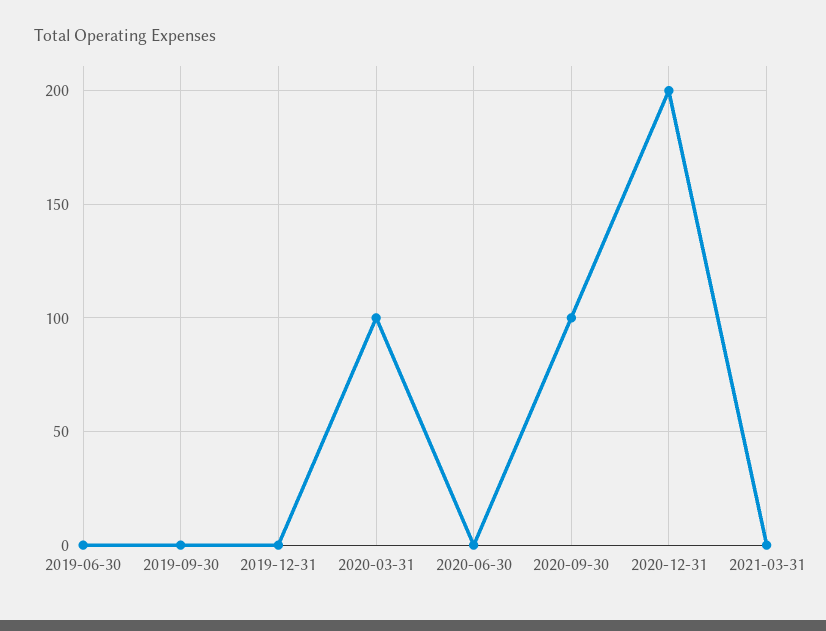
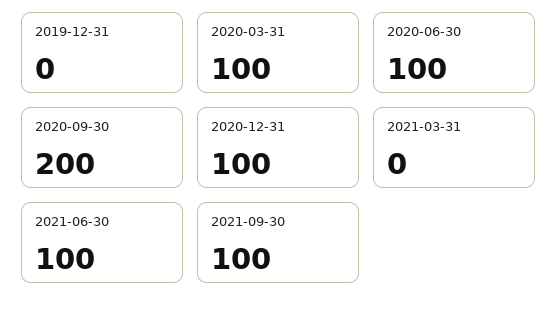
2019-06-30: 0 -> none
2019-09-30: 0 -> none
2020-06-30: 0 -> 100
2020-09-30: 100 -> 200
2020-12-31: 200 -> 100
2021-06-30: none -> 100
2021-09-30: none -> 100

